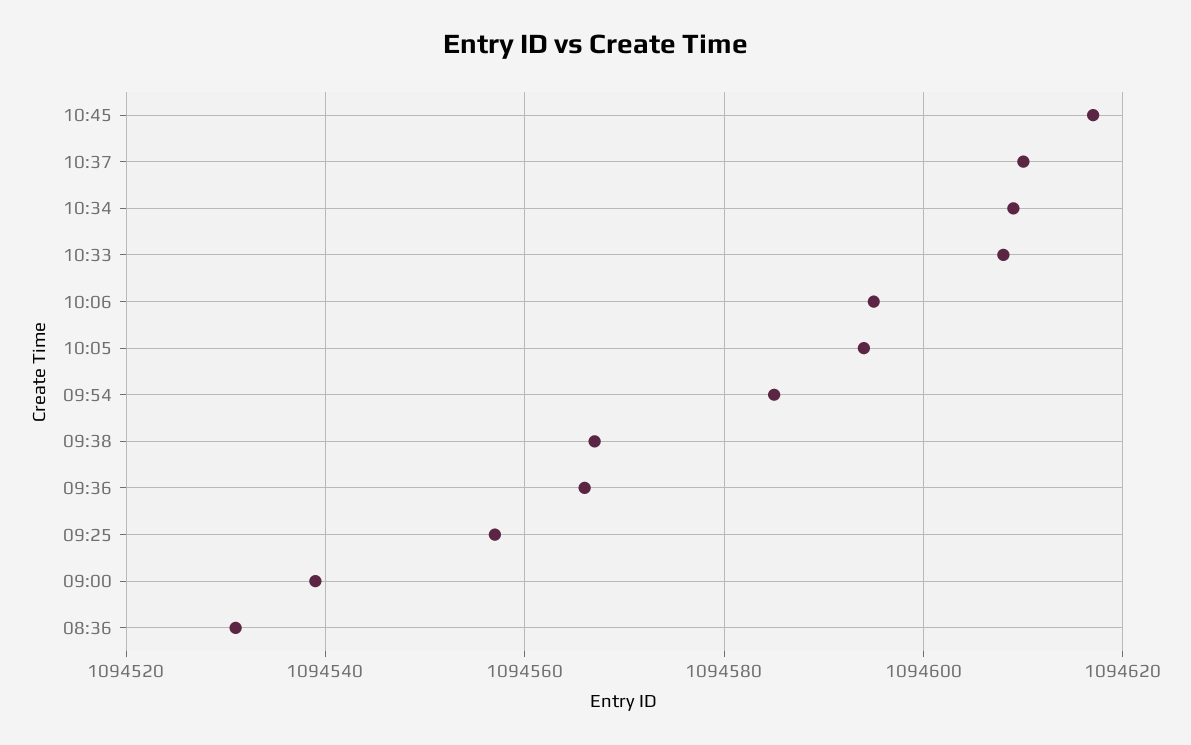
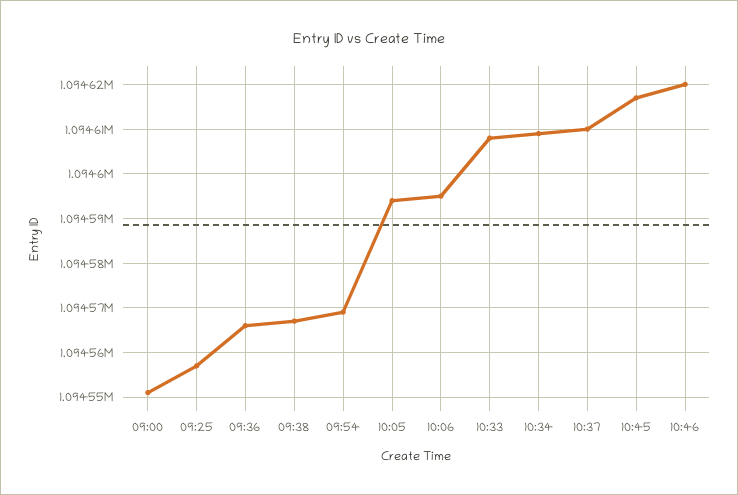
09:54: 1094585 -> 1094570
09:00: 1094540 -> 1094550
08:36: 1094530 -> none
10:46: none -> 1094620

